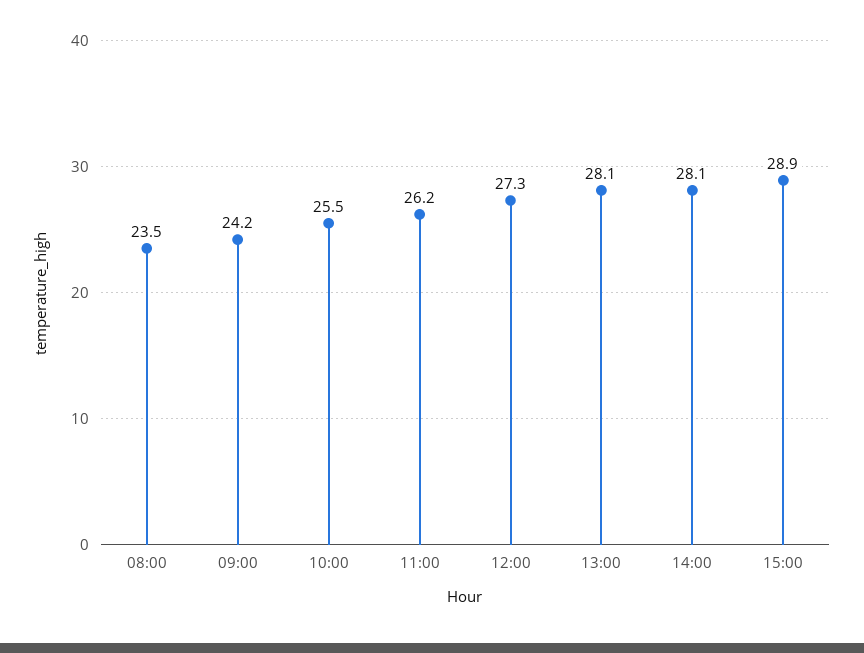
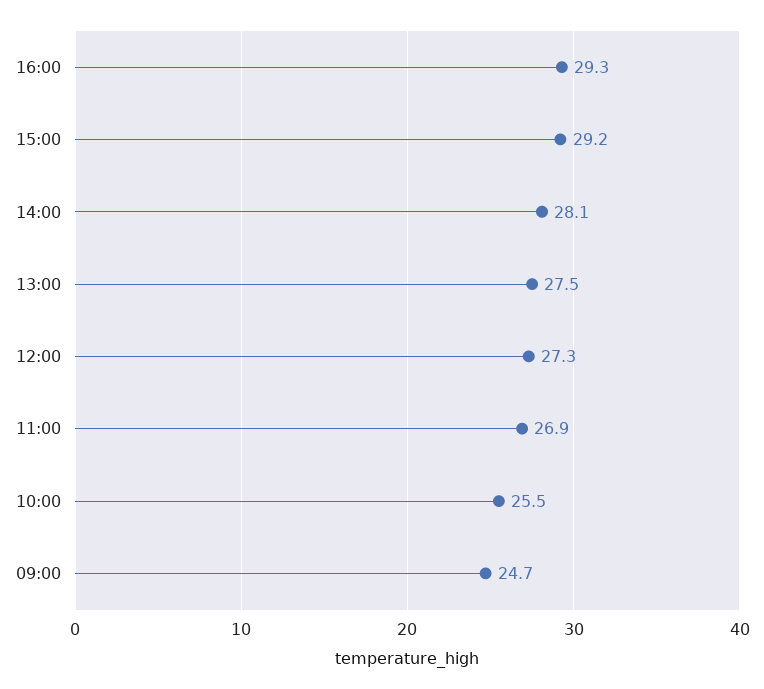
08:00: 23.5 -> none
09:00: 24.2 -> 24.7
11:00: 26.2 -> 26.9
13:00: 28.1 -> 27.5
15:00: 28.9 -> 29.2
16:00: none -> 29.3

